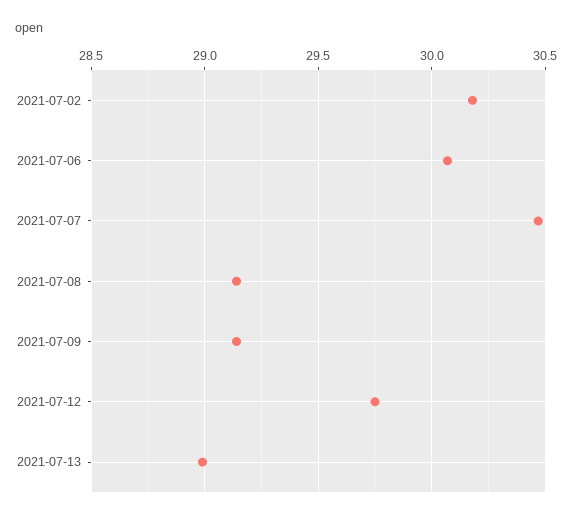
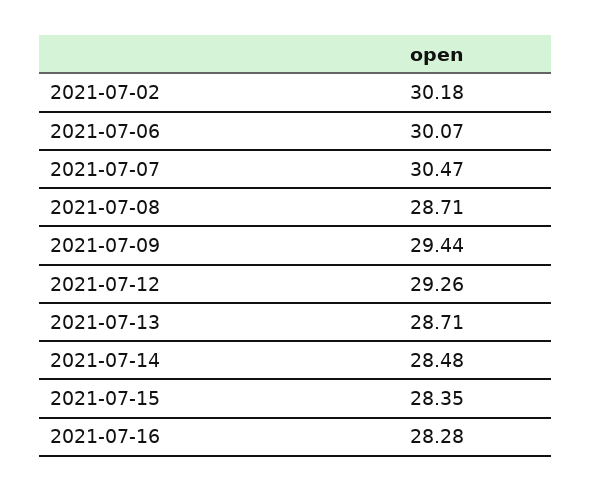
2021-07-08: 29.15 -> 28.71
2021-07-09: 29.15 -> 29.44
2021-07-12: 29.75 -> 29.26
2021-07-13: 29 -> 28.71
2021-07-14: none -> 28.48
2021-07-15: none -> 28.35
2021-07-16: none -> 28.28

